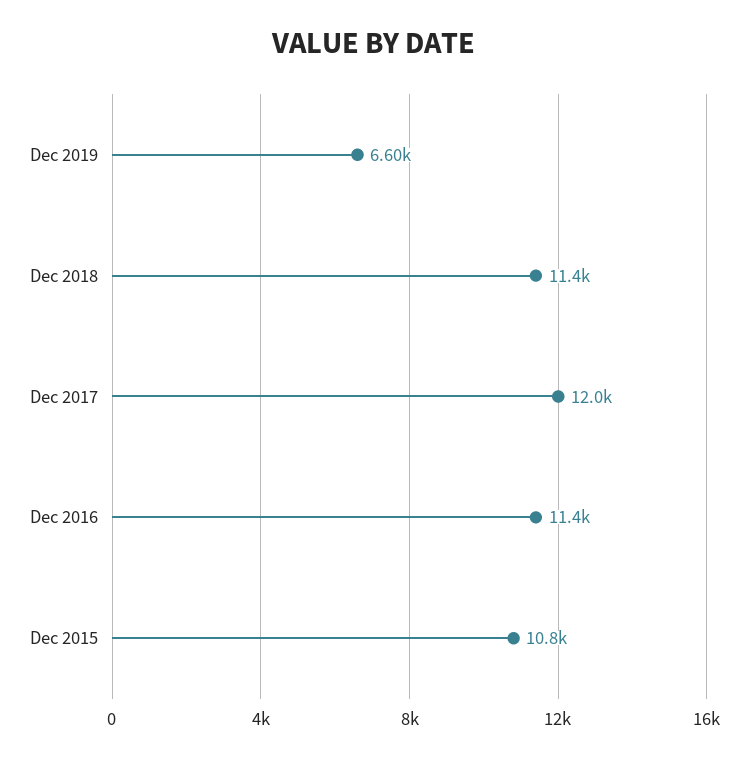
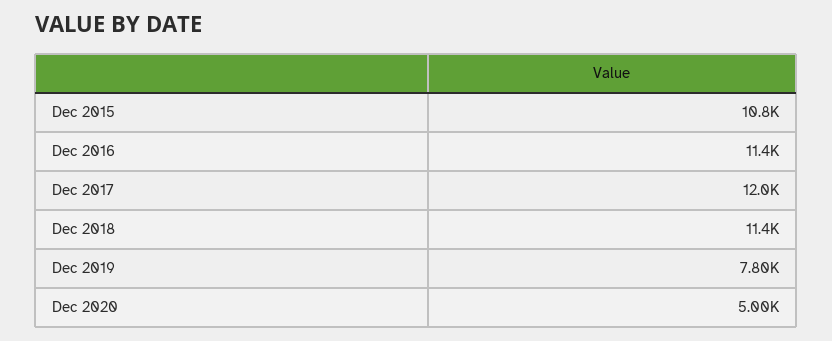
Dec 2019: 6600 -> 7800
Dec 2020: none -> 5000

